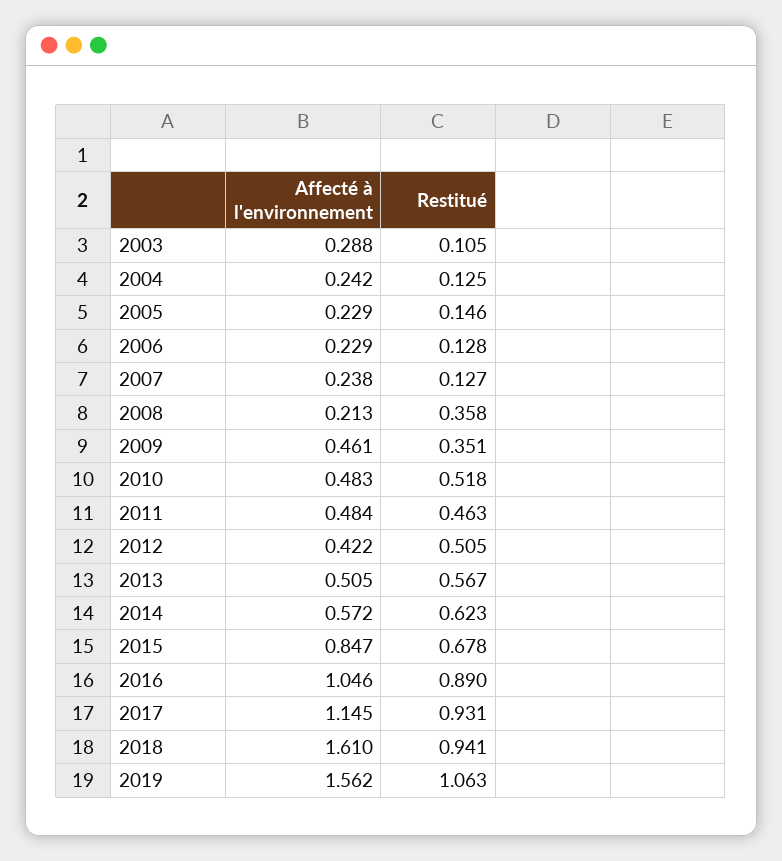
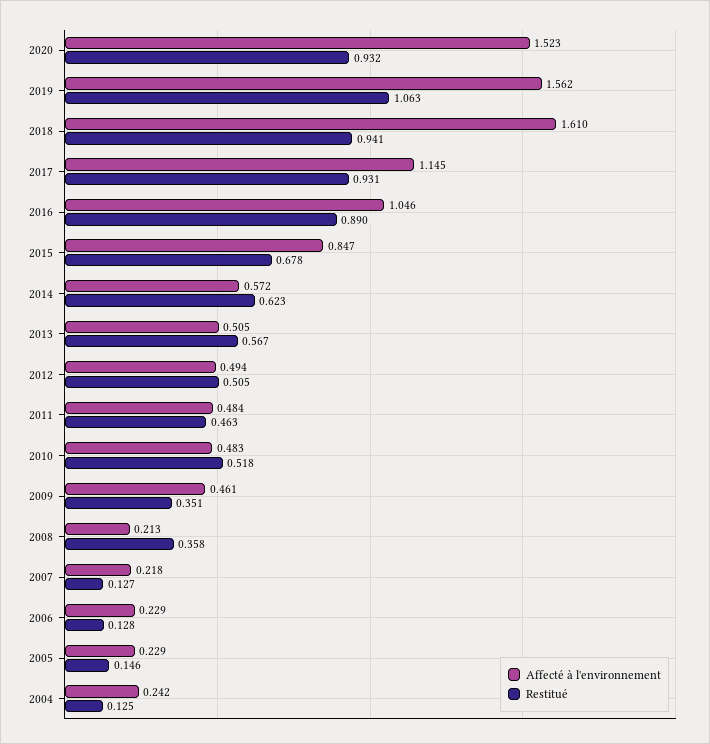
Affecté à l'environnement, 2003: 0.288 -> none
Restitué, 2003: 0.105 -> none
Affecté à l'environnement, 2007: 0.238 -> 0.218
Affecté à l'environnement, 2012: 0.422 -> 0.494
Affecté à l'environnement, 2020: none -> 1.523
Restitué, 2020: none -> 0.932

